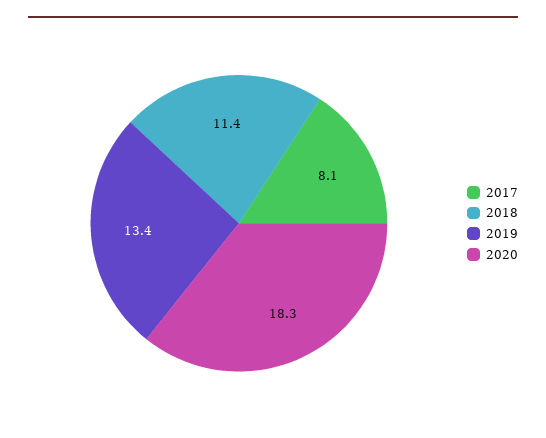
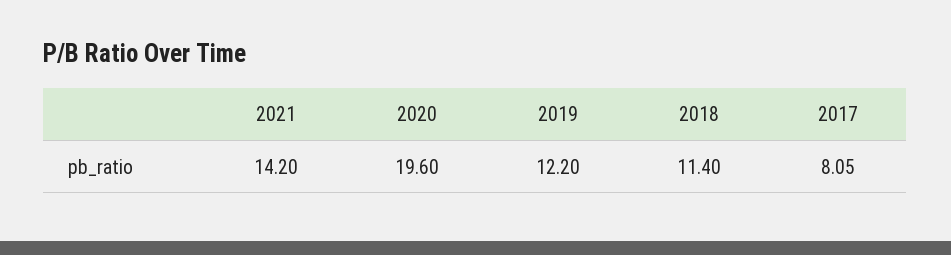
2019: 13.4 -> 12.2
2020: 18.3 -> 19.6
2021: none -> 14.2

